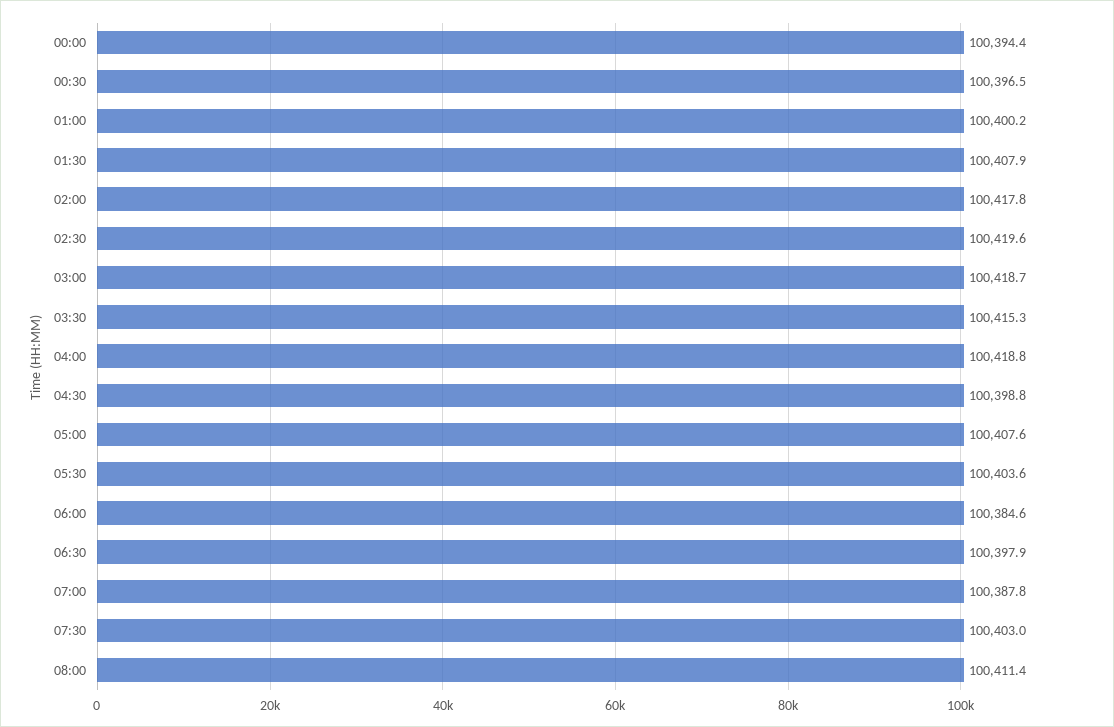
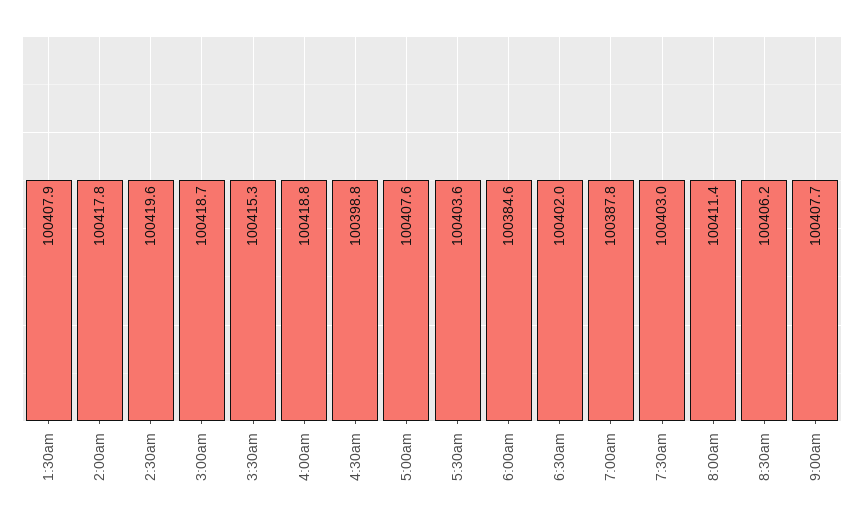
00:00: 100394.4 -> none
00:30: 100396.5 -> none
01:00: 100400.2 -> none
06:30: 100397.9 -> 100402
8:30am: none -> 100406.2
9:00am: none -> 100407.7

